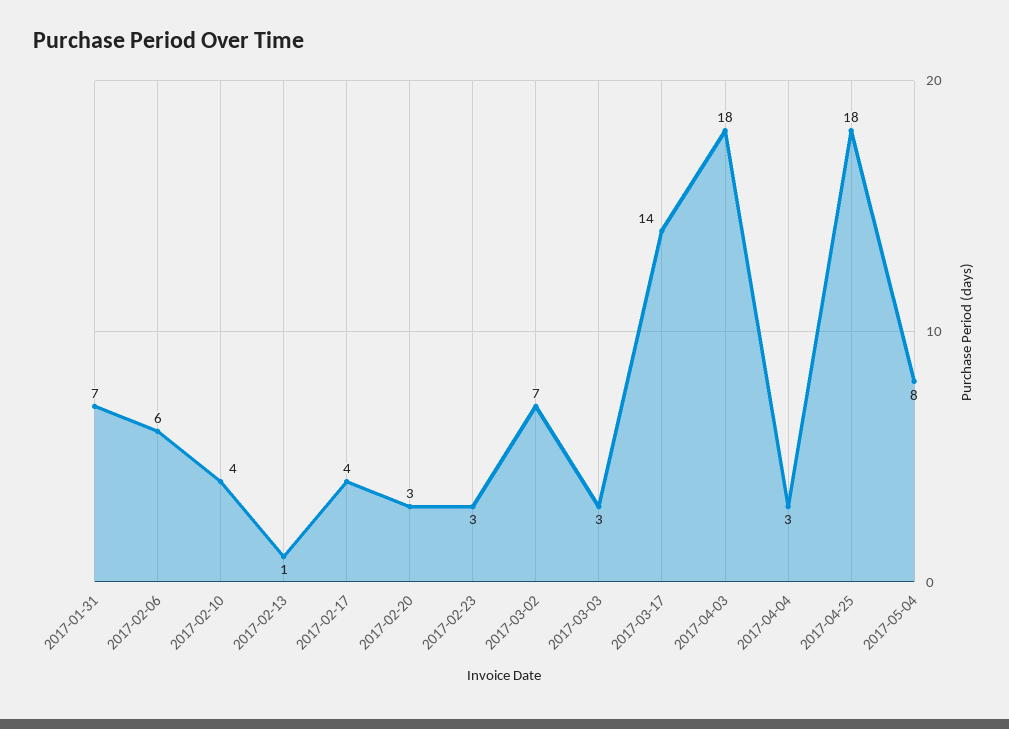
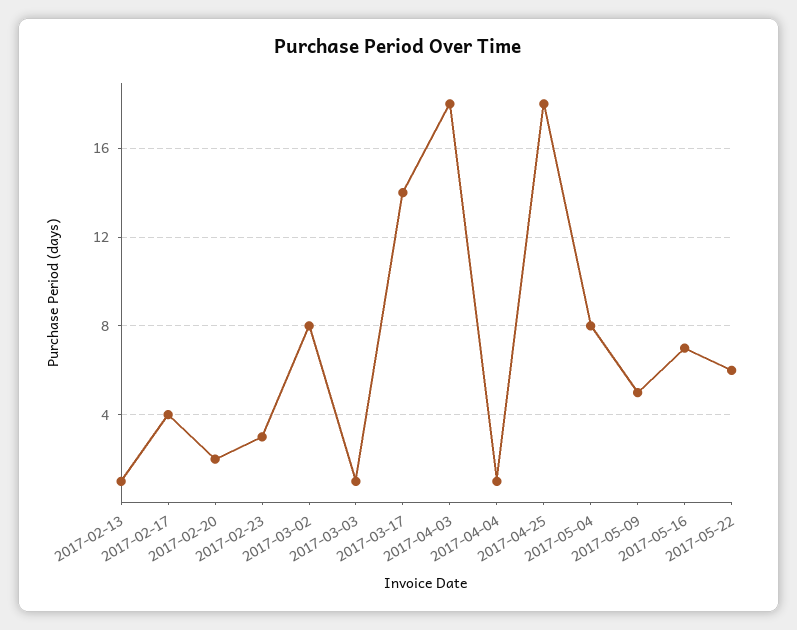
2017-01-31: 7 -> none
2017-02-06: 6 -> none
2017-02-10: 4 -> none
2017-02-20: 3 -> 2
2017-03-02: 7 -> 8
2017-03-03: 3 -> 1
2017-04-04: 3 -> 1
2017-05-09: none -> 5
2017-05-16: none -> 7
2017-05-22: none -> 6

